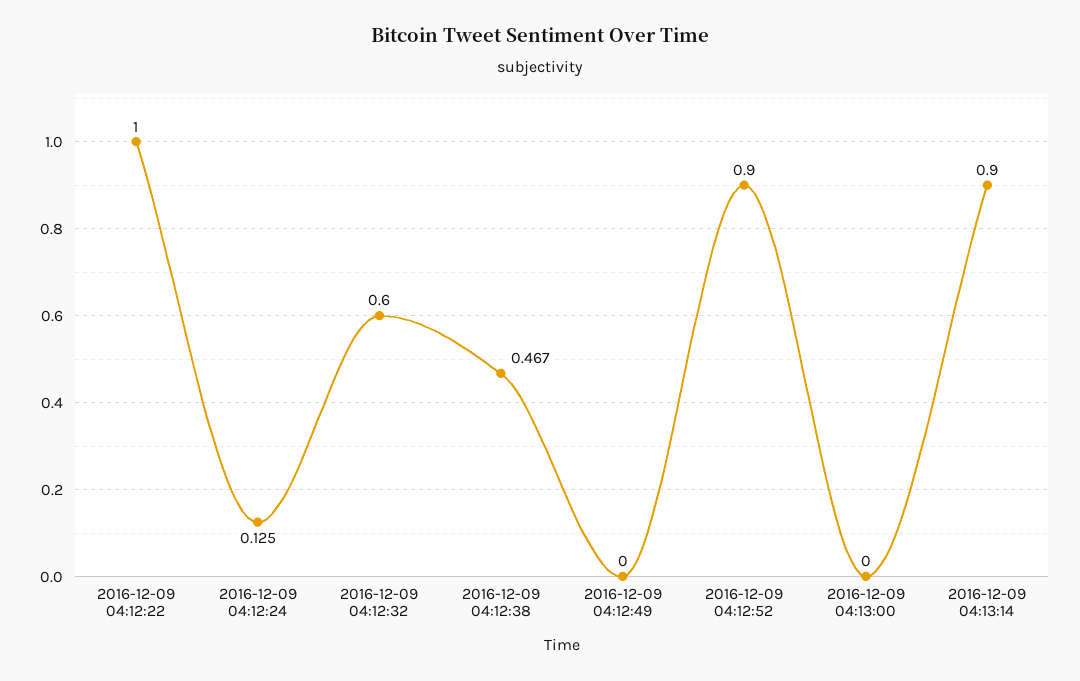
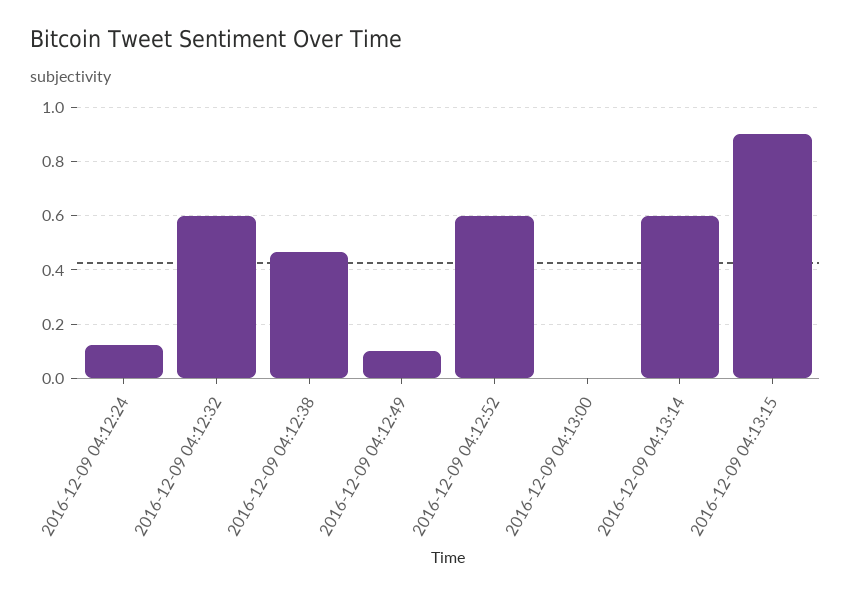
2016-12-09 04:12:22: 1 -> none
2016-12-09 04:12:49: 0 -> 0.1
2016-12-09 04:12:52: 0.9 -> 0.6
2016-12-09 04:13:14: 0.9 -> 0.6
2016-12-09 04:13:15: none -> 0.9

